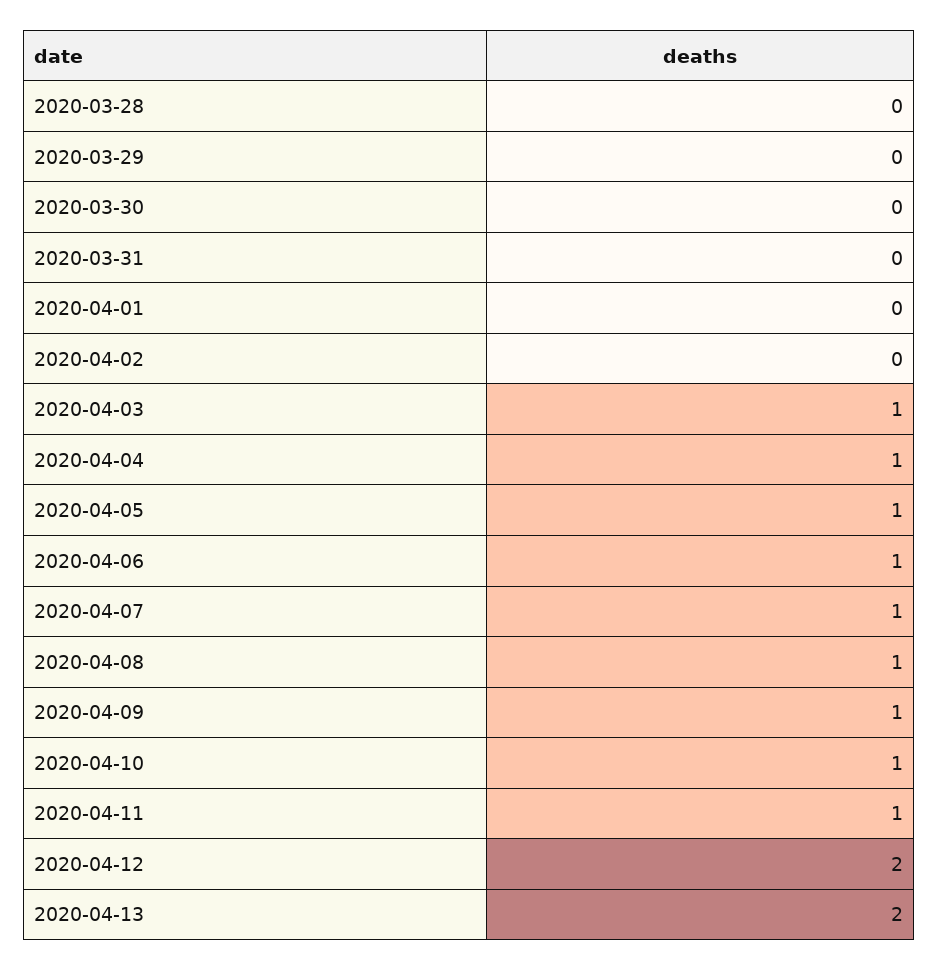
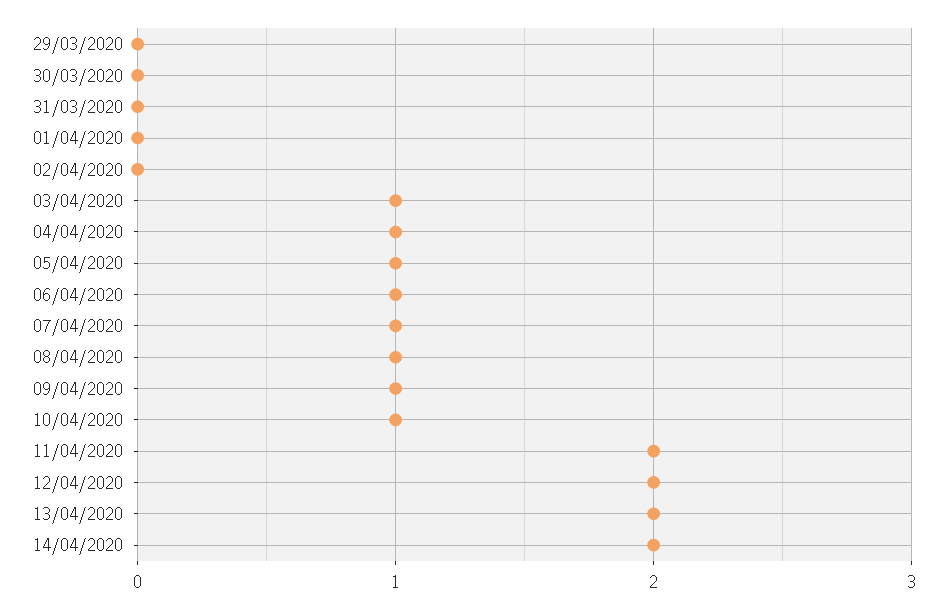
2020-03-28: 0 -> none
2020-04-11: 1 -> 2
14/04/2020: none -> 2

